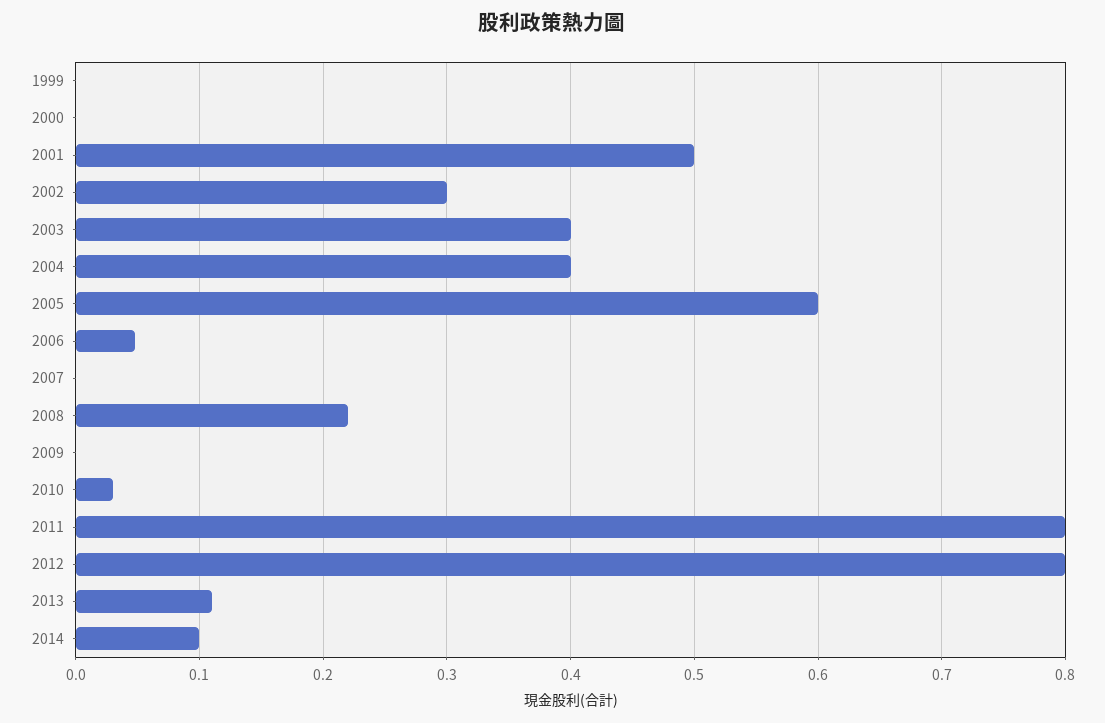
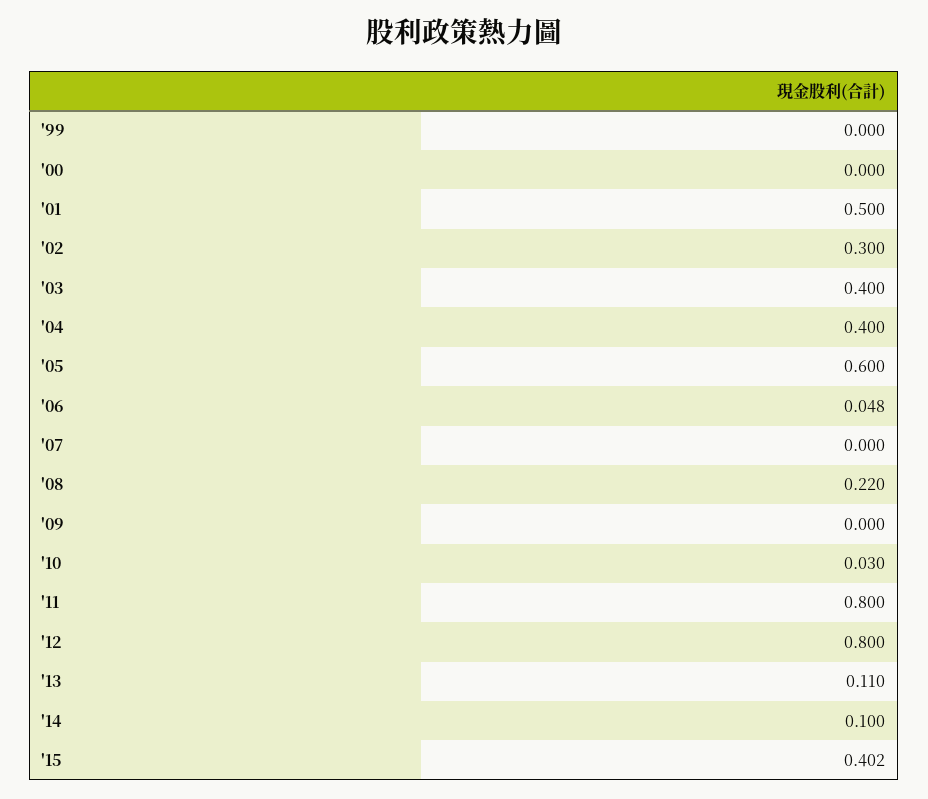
'15: none -> 0.402

